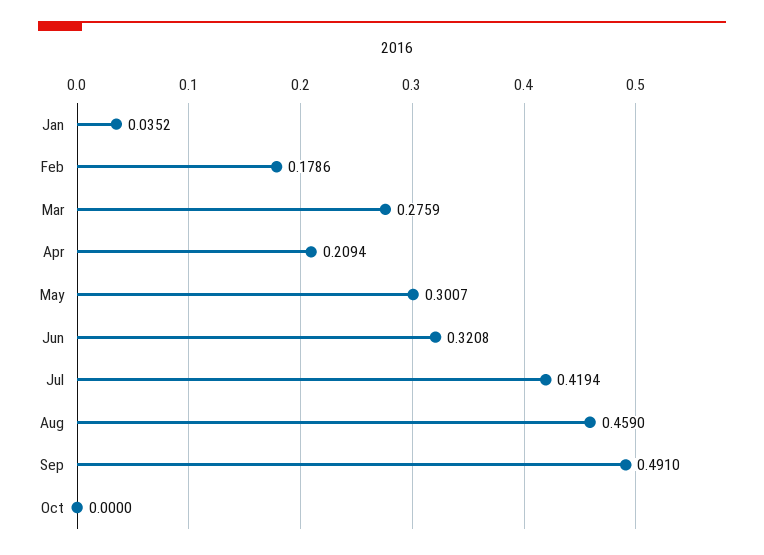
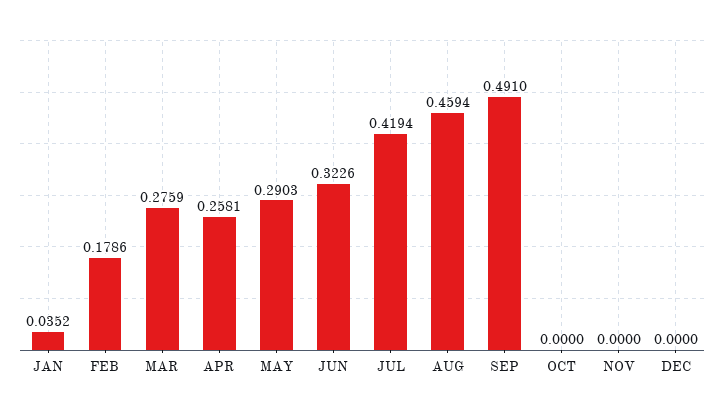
Apr: 0.2094 -> 0.2581
May: 0.3007 -> 0.2903
Jun: 0.3208 -> 0.3226
Aug: 0.459 -> 0.4594
NOV: none -> 0
DEC: none -> 0

